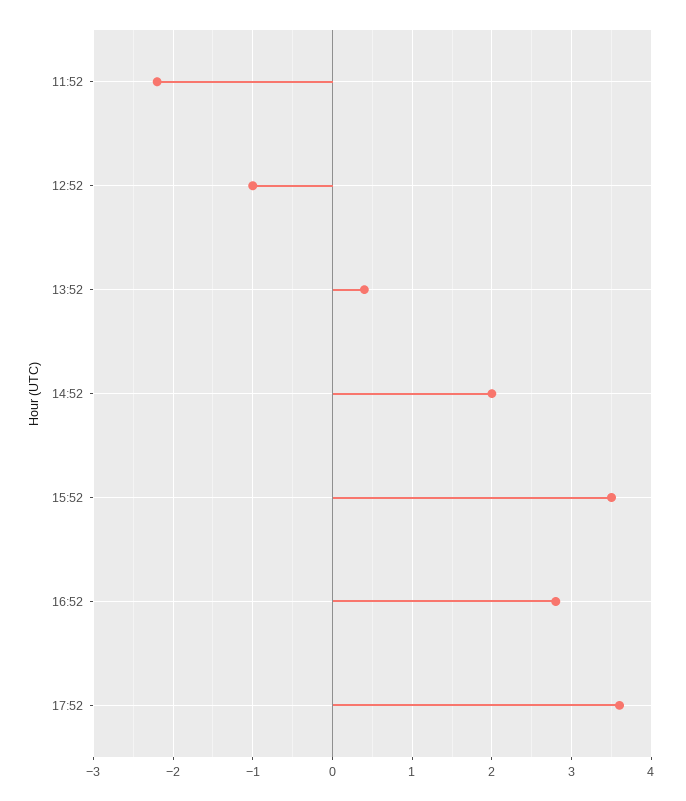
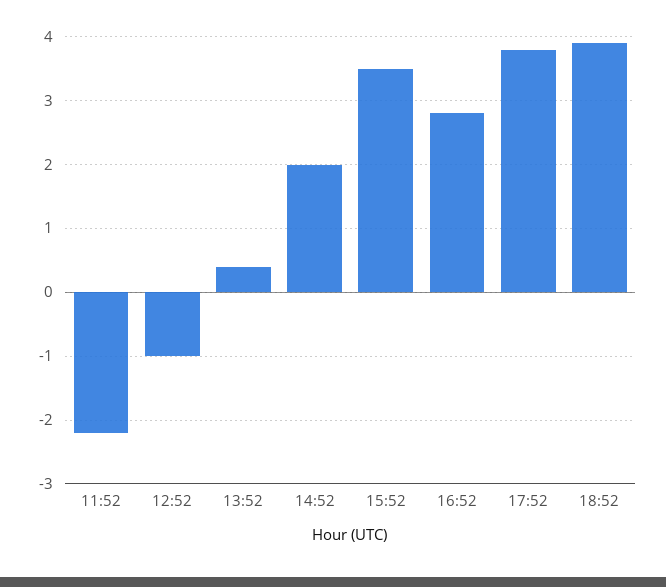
17:52: 3.6 -> 3.8
18:52: none -> 3.9

